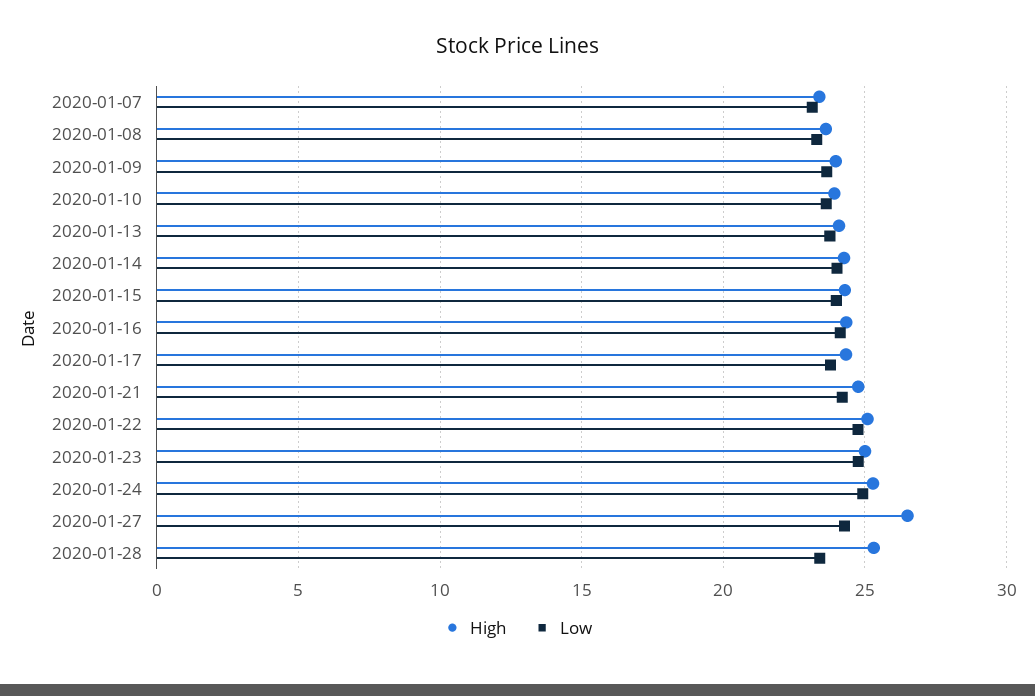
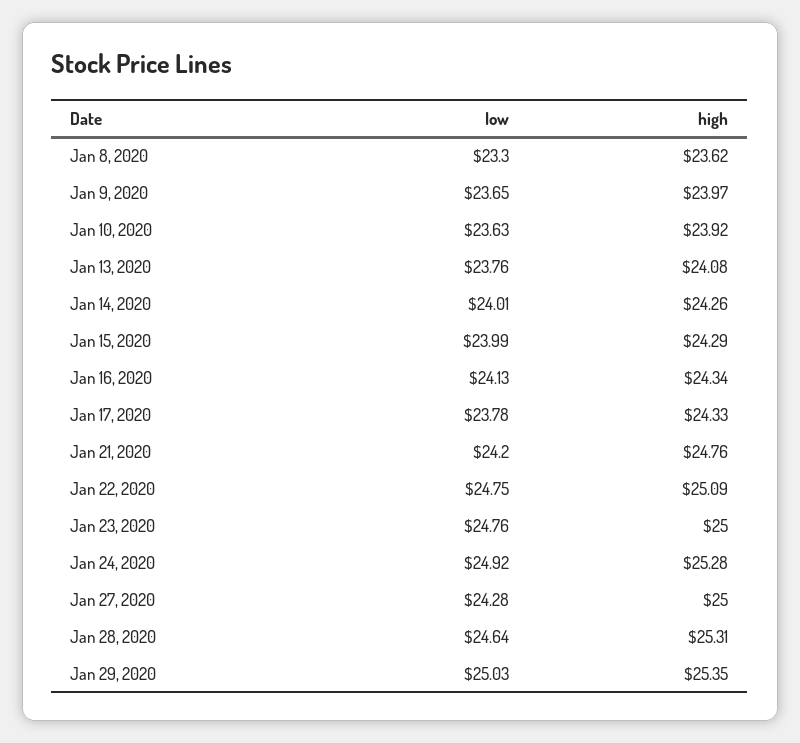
High, 2020-01-07: 23.5 -> none
Low, 2020-01-07: 23 -> none
High, 2020-01-27: 26.5 -> 25
Low, 2020-01-28: 23.5 -> 24.64
Low, Jan 29, 2020: none -> 25.03
High, Jan 29, 2020: none -> 25.35

